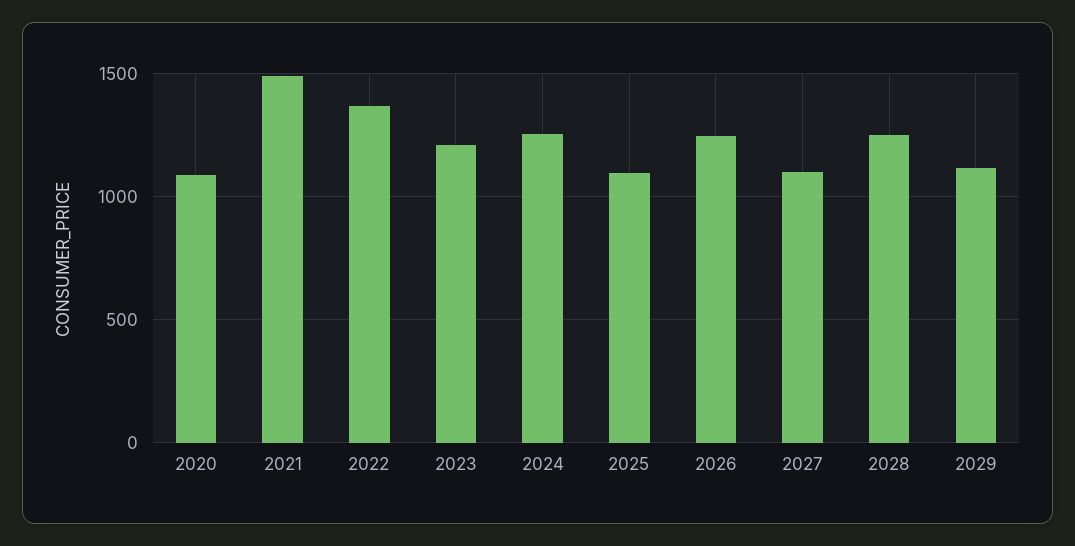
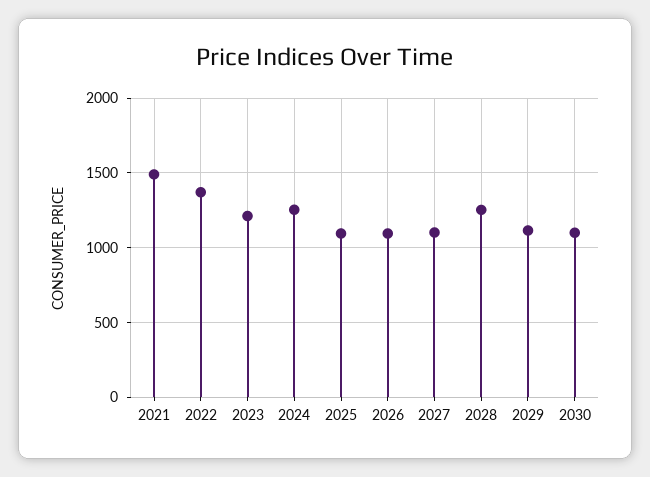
2020: 1100 -> none
2026: 1250 -> 1100
2030: none -> 1100

